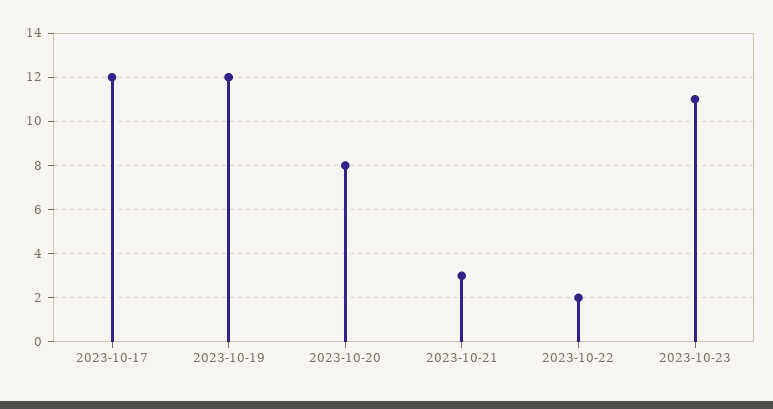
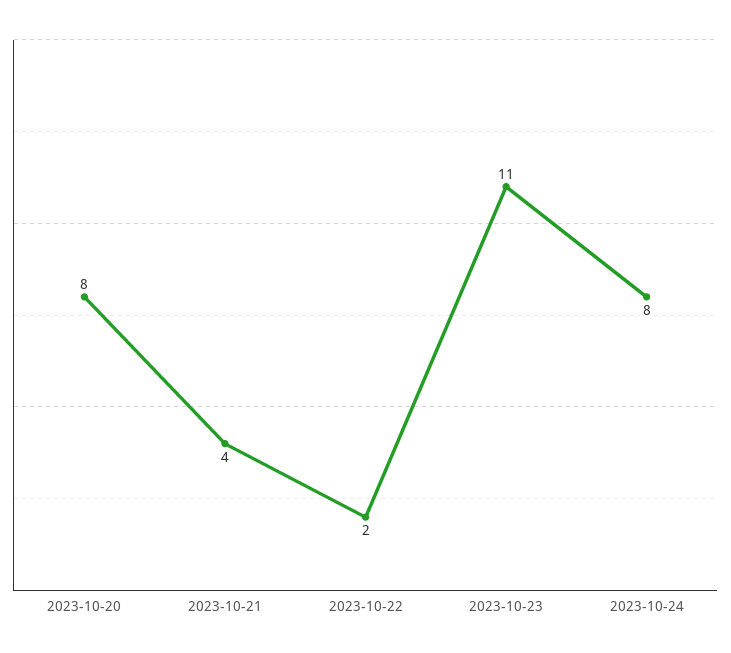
2023-10-17: 12 -> none
2023-10-19: 12 -> none
2023-10-21: 3 -> 4
2023-10-24: none -> 8

